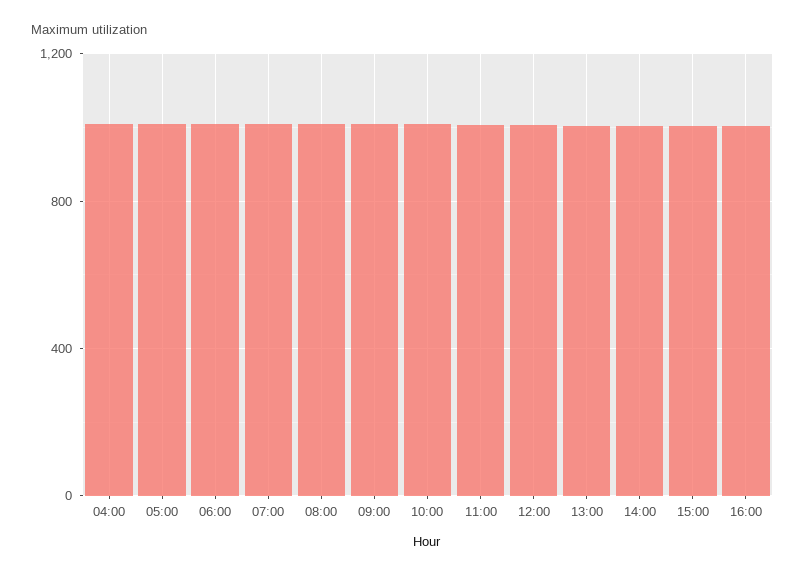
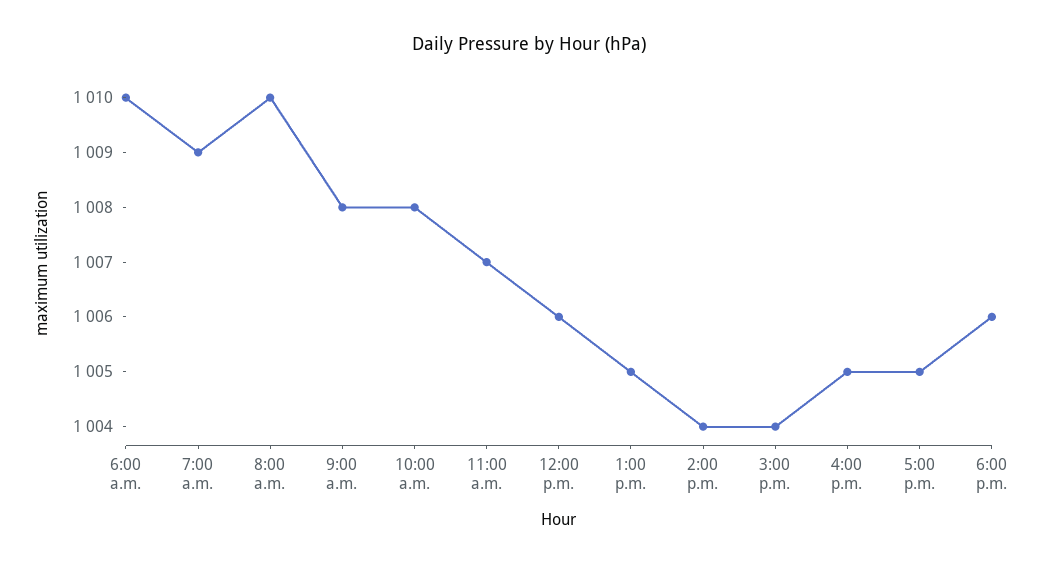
04:00: 1000 -> none
05:00: 1000 -> none
5:00 p.m.: none -> 1005
6:00 p.m.: none -> 1006

